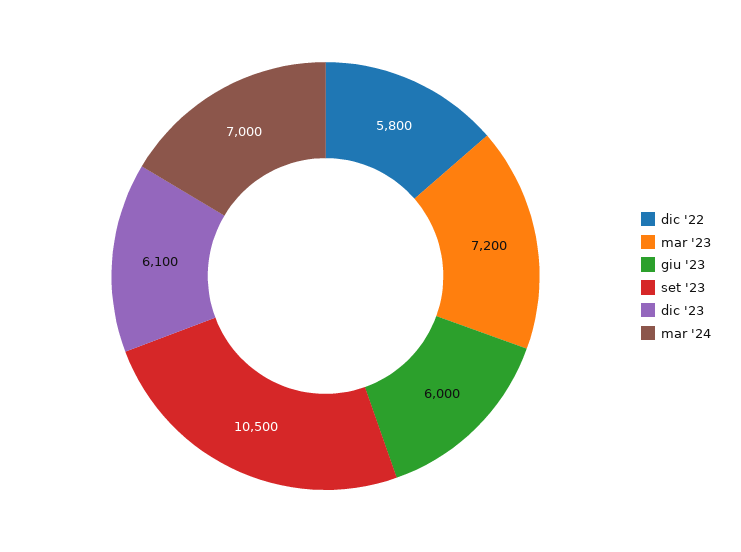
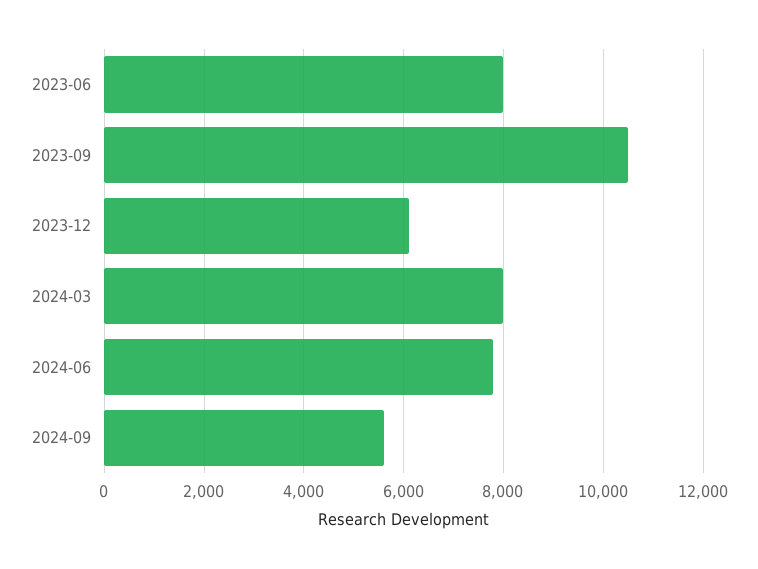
dic '22: 5800 -> none
mar '23: 7200 -> none
giu '23: 6000 -> 8000
mar '24: 7000 -> 8000
2024-06: none -> 7800
2024-09: none -> 5600

